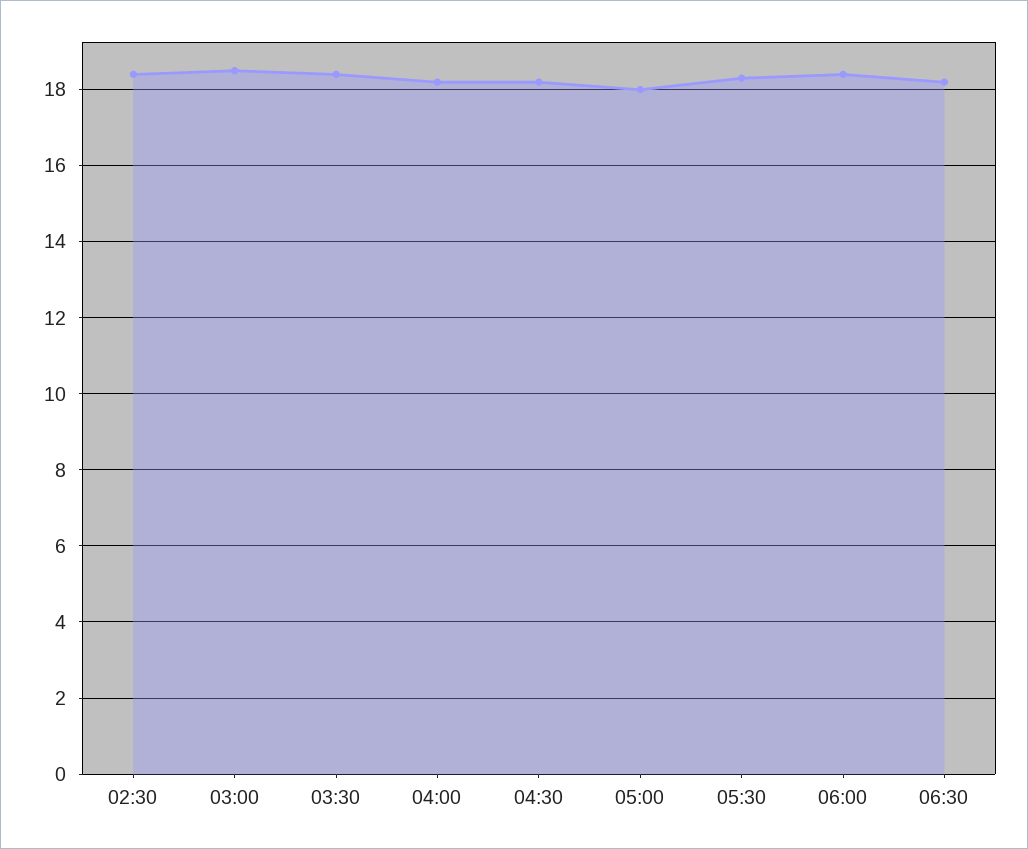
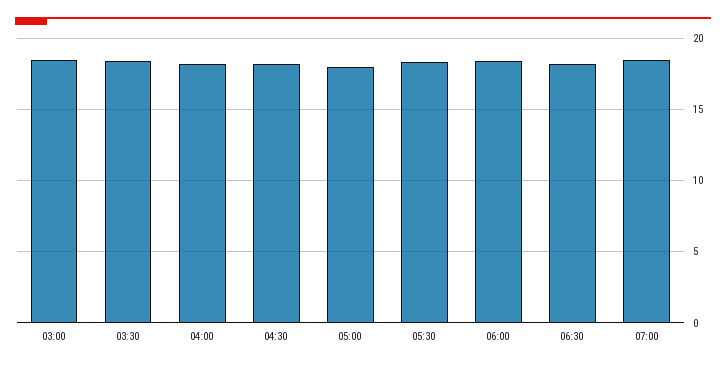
02:30: 18.5 -> none
07:00: none -> 18.5

